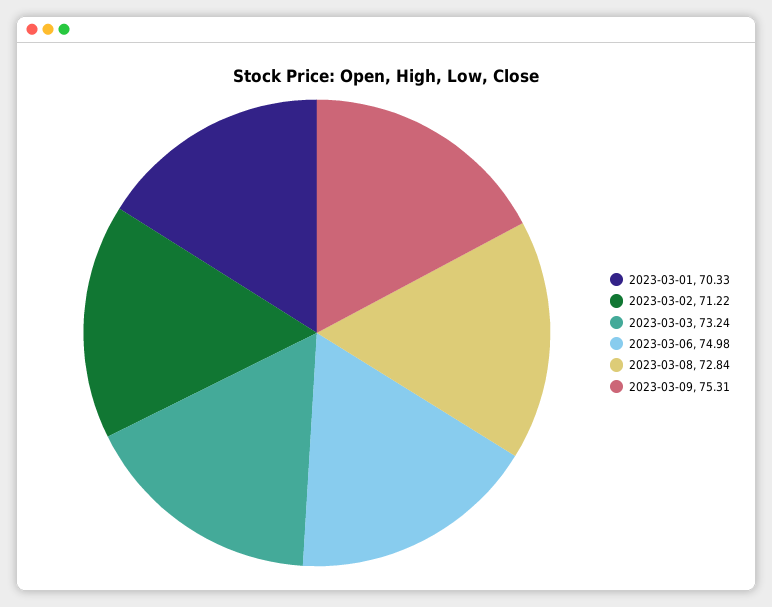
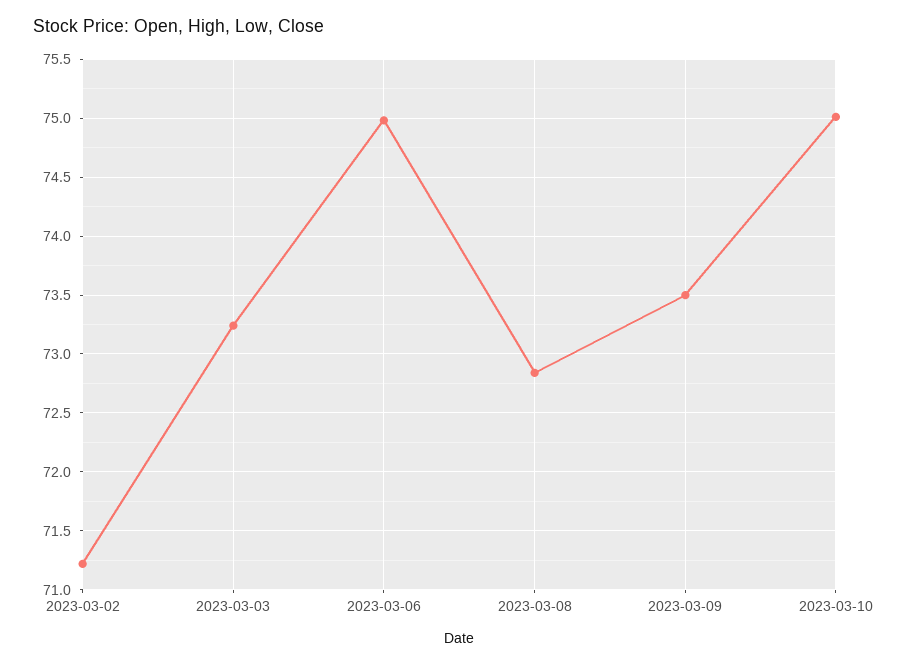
2023-03-01: 70.33 -> none
2023-03-09: 75.31 -> 73.5
2023-03-10: none -> 75

